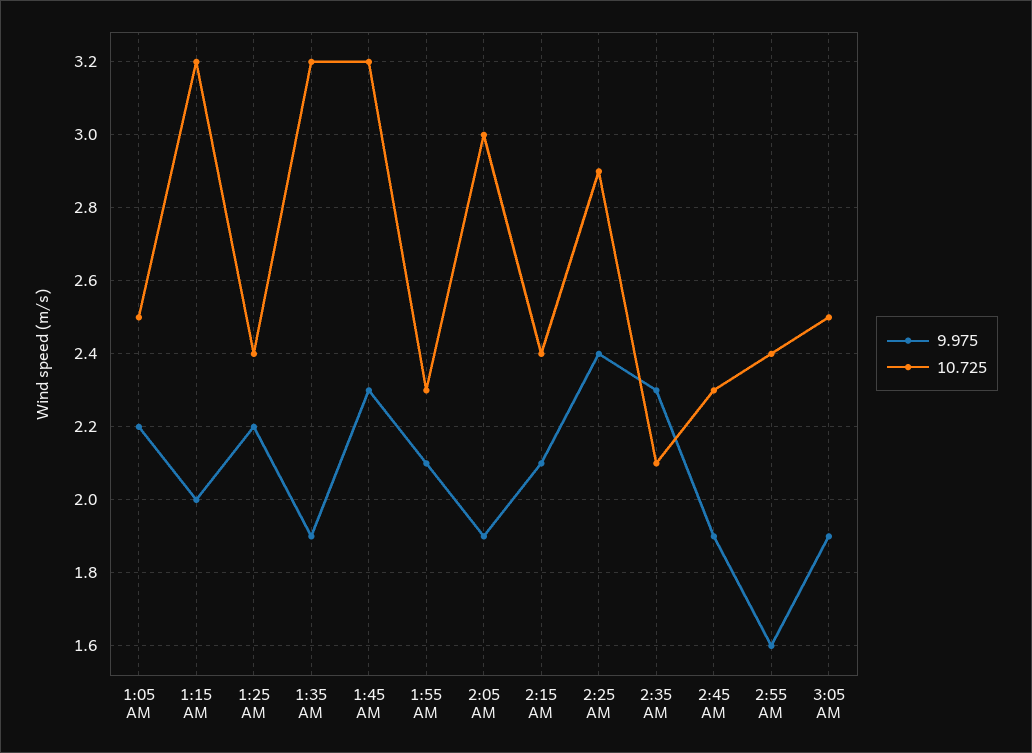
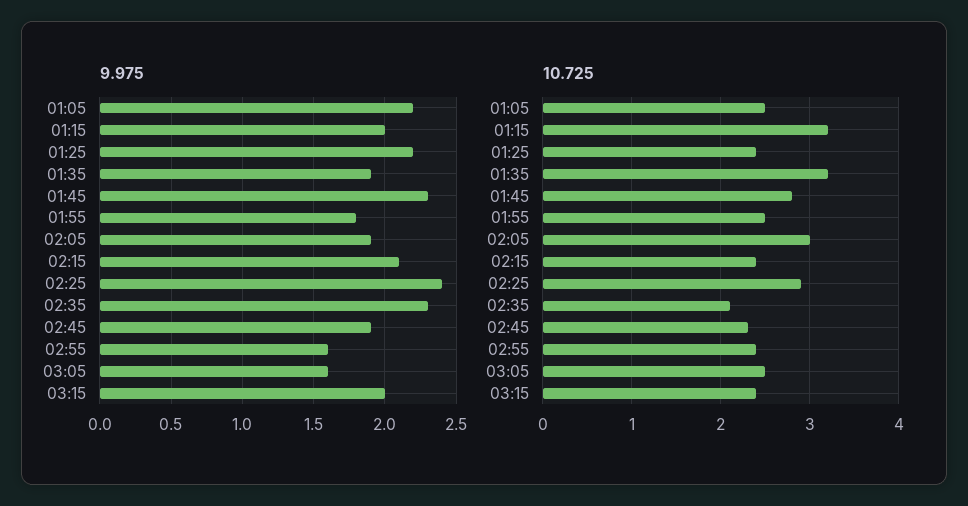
10.725, 1:45 AM: 3.2 -> 2.8
9.975, 1:55 AM: 2.1 -> 1.8
10.725, 1:55 AM: 2.3 -> 2.5
9.975, 3:05 AM: 1.9 -> 1.6
9.975, 03:15: none -> 2
10.725, 03:15: none -> 2.4

